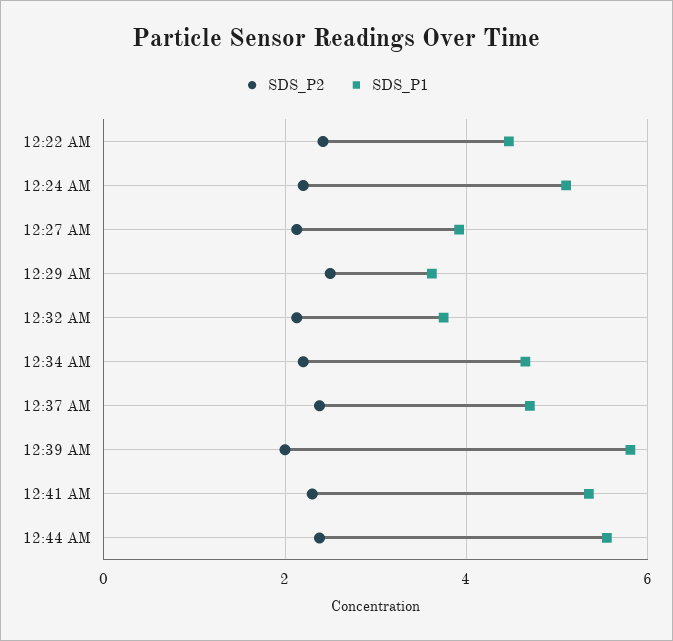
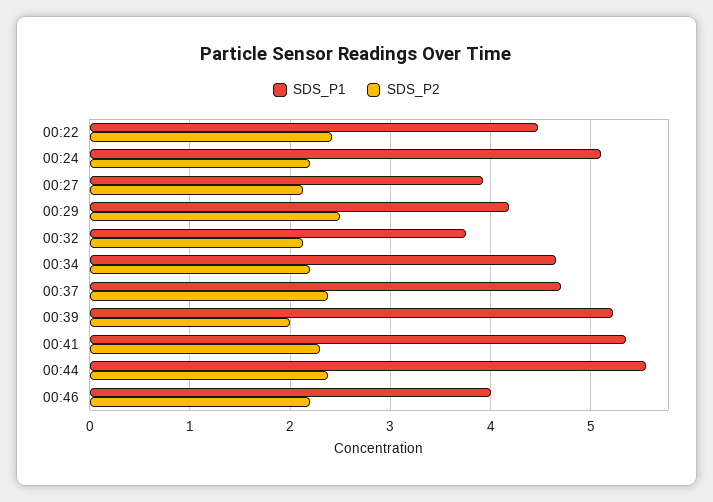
SDS_P1, 12:29 AM: 3.6 -> 4.2
SDS_P1, 12:39 AM: 5.8 -> 5.2
SDS_P1, 00:46: none -> 4
SDS_P2, 00:46: none -> 2.2

